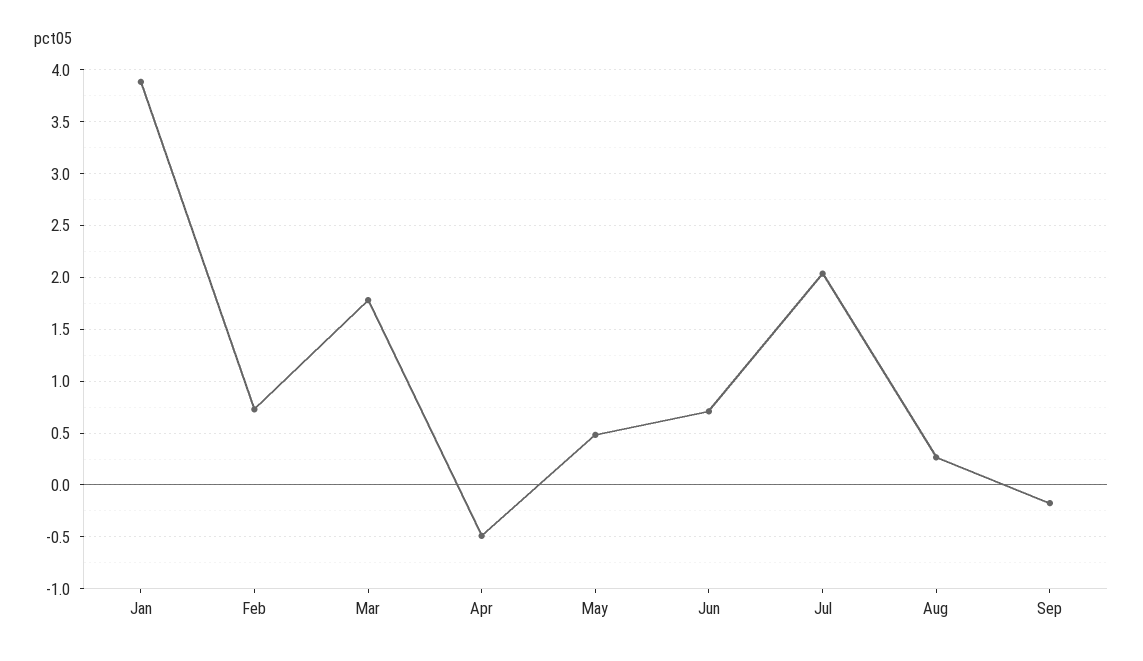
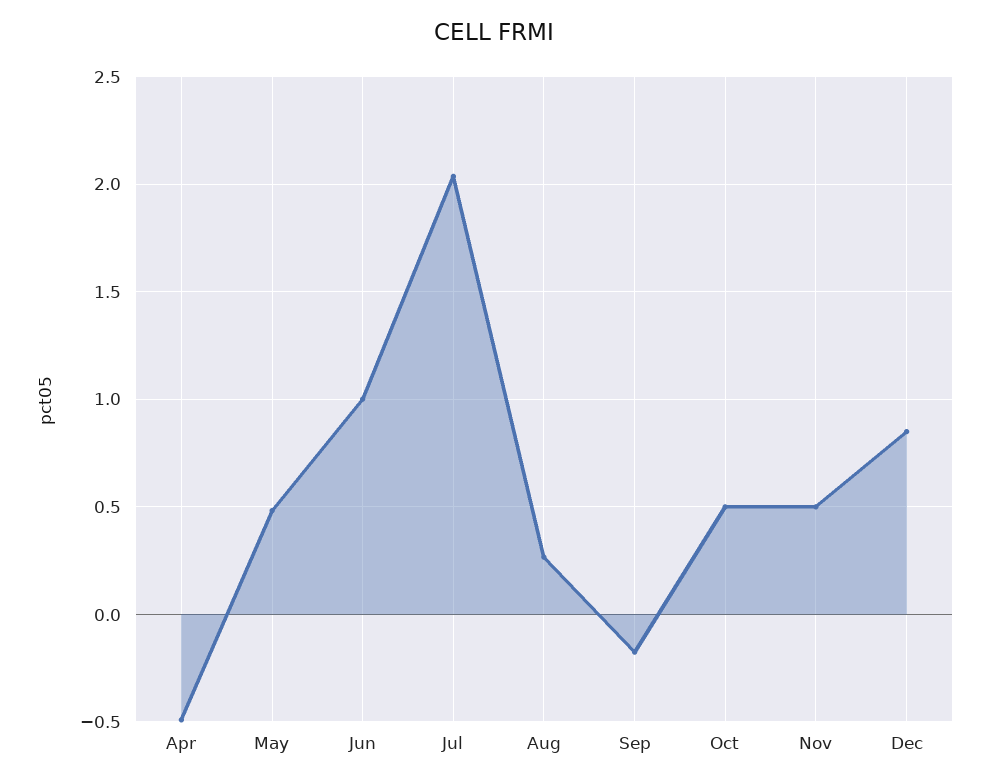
Jan: 3.9 -> none
Feb: 0.7 -> none
Mar: 1.8 -> none
Jun: 0.7 -> 1
Oct: none -> 0.5
Nov: none -> 0.5
Dec: none -> 0.85

